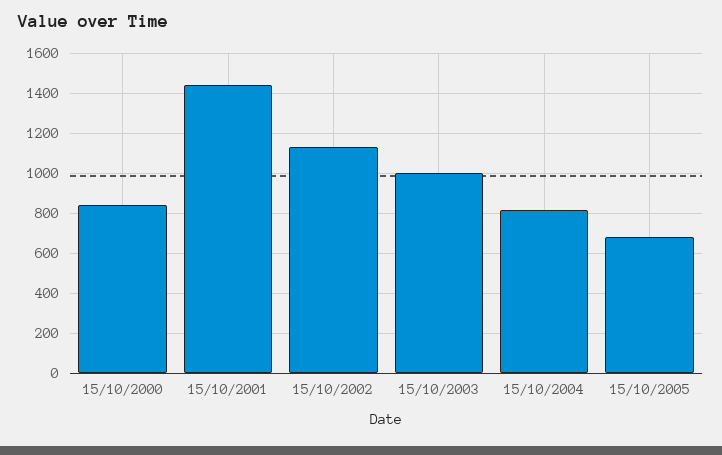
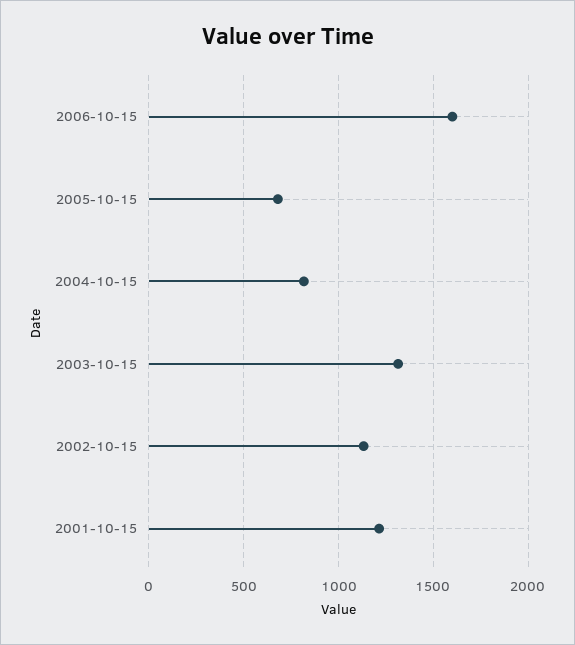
15/10/2000: 850 -> none
15/10/2001: 1450 -> 1200
15/10/2003: 1000 -> 1300
2006-10-15: none -> 1600

